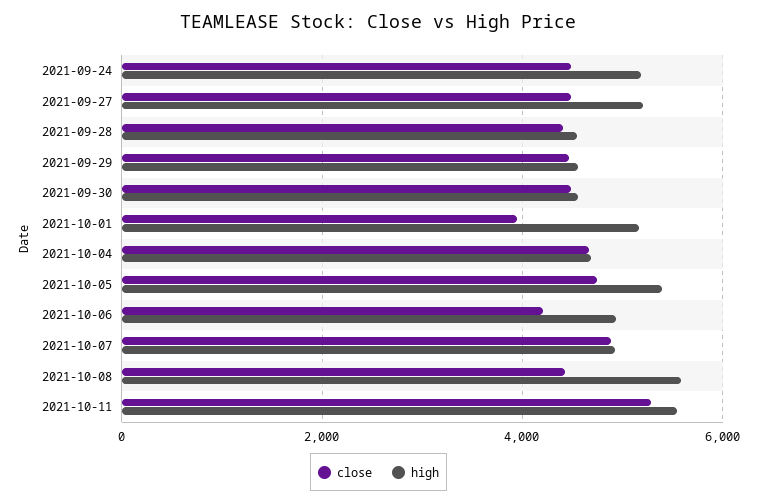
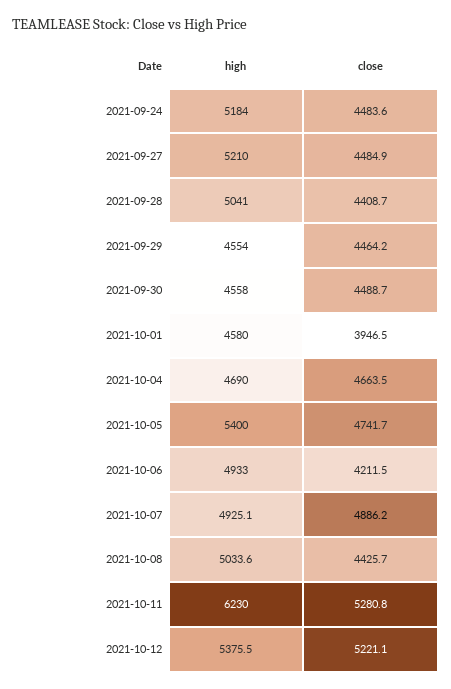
high, 2021-09-28: 4600 -> 5041
high, 2021-10-01: 5200 -> 4580
high, 2021-10-08: 5600 -> 5033.6
high, 2021-10-11: 5600 -> 6230
high, 2021-10-12: none -> 5375.5
close, 2021-10-12: none -> 5221.1

